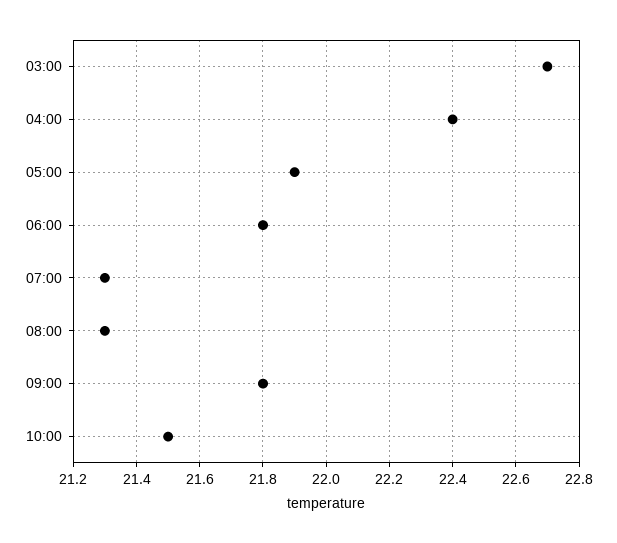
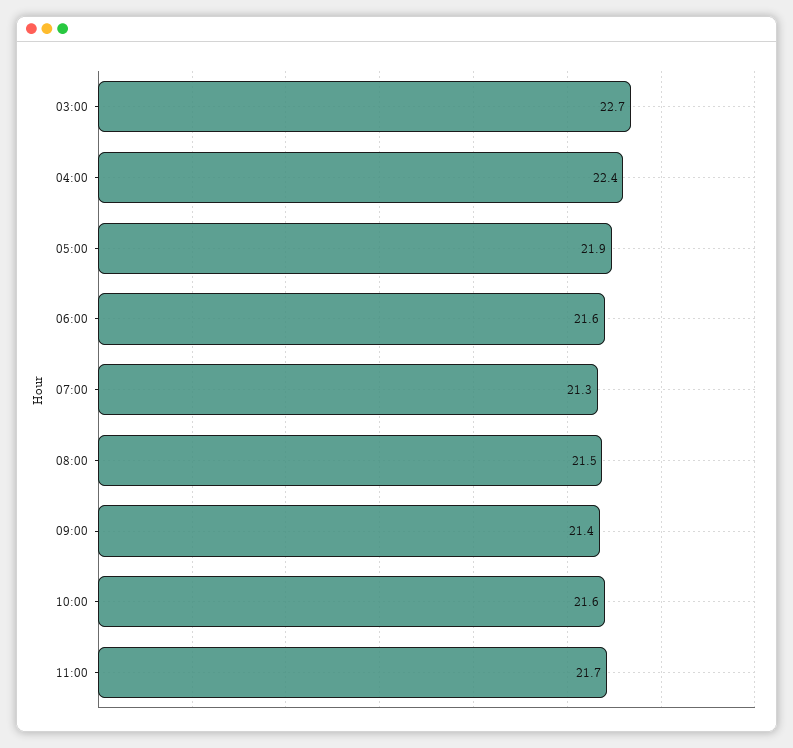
06:00: 21.8 -> 21.6
08:00: 21.3 -> 21.5
09:00: 21.8 -> 21.4
10:00: 21.5 -> 21.6
11:00: none -> 21.7

